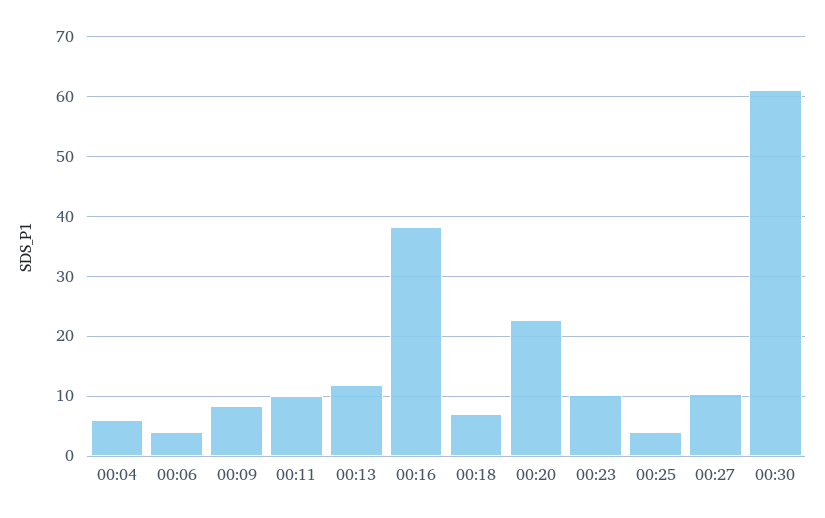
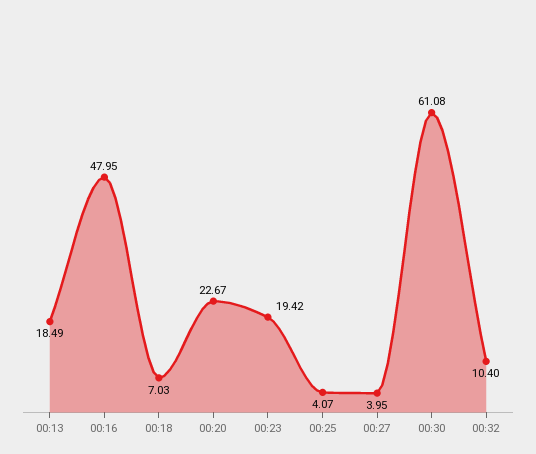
00:04: 6 -> none
00:06: 4 -> none
00:09: 8 -> none
00:11: 10 -> none
00:13: 12 -> 18.49
00:16: 38 -> 47.95
00:23: 10 -> 19.42
00:27: 10 -> 3.95
00:32: none -> 10.4

